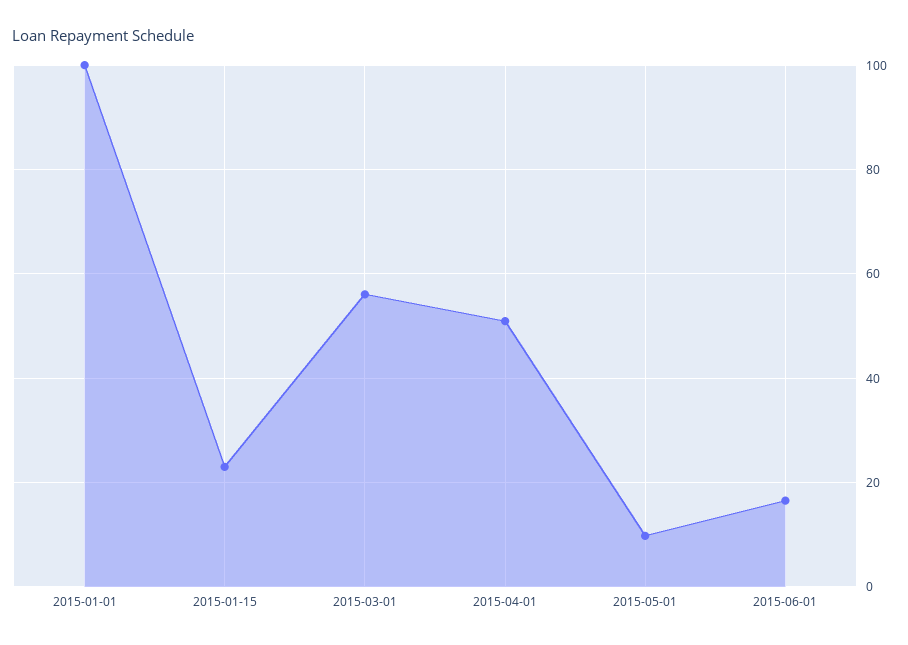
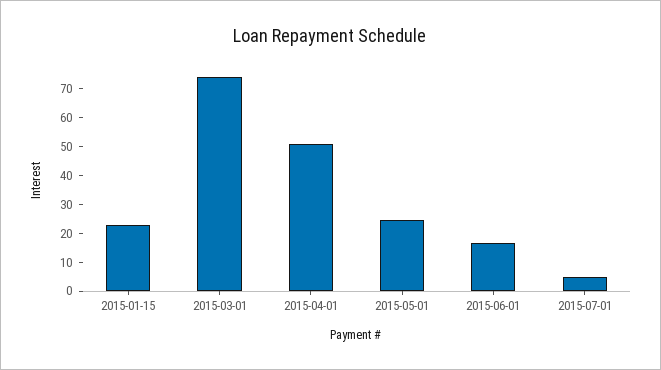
2015-01-01: 100 -> none
2015-03-01: 56 -> 75
2015-05-01: 10 -> 25
2015-07-01: none -> 5

